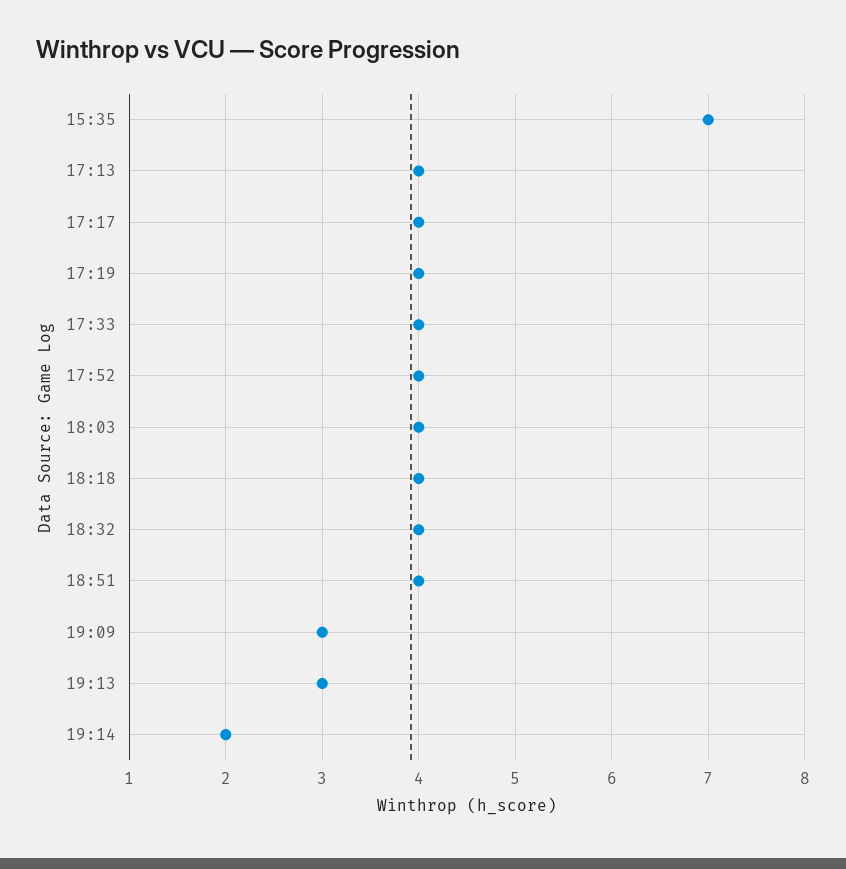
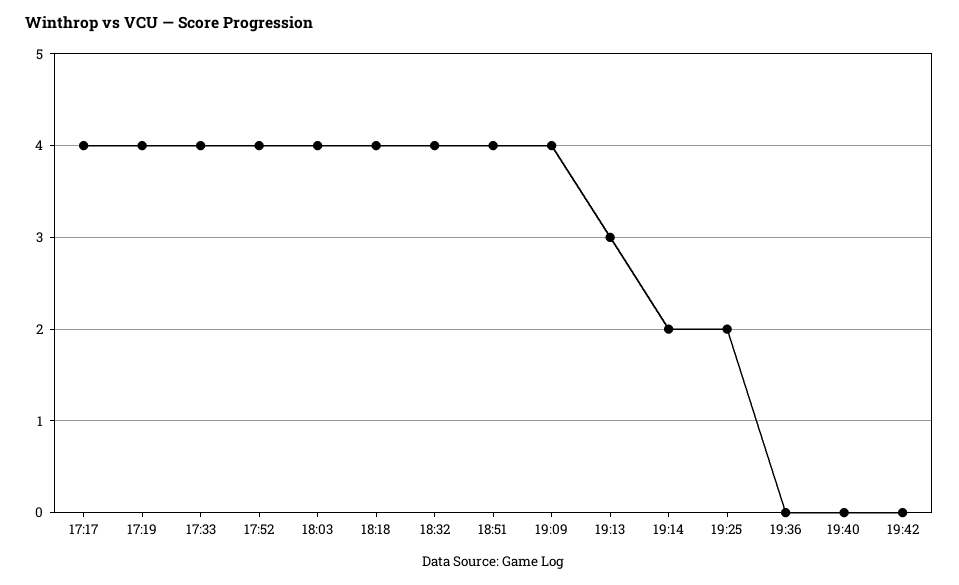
15:35: 7 -> none
17:13: 4 -> none
19:09: 3 -> 4
19:25: none -> 2
19:36: none -> 0
19:40: none -> 0
19:42: none -> 0

